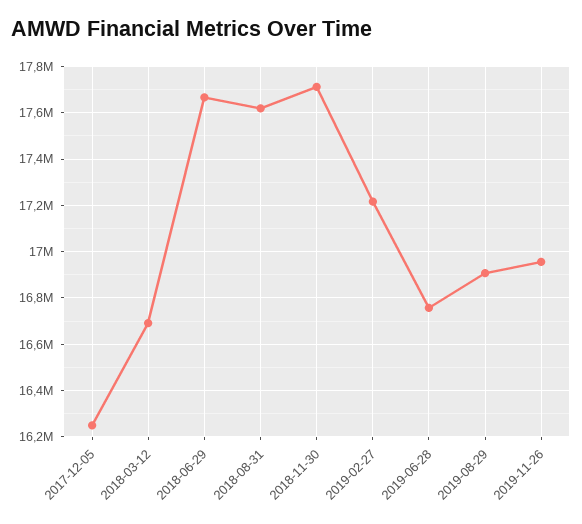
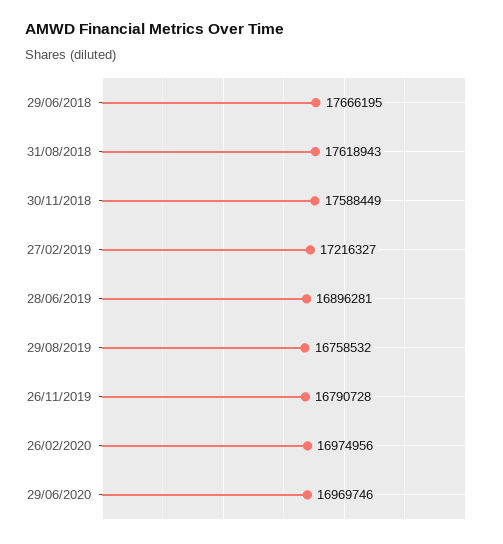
2017-12-05: 16250000 -> none
2018-03-12: 16700000 -> none
2018-11-30: 17700000 -> 17588449
2019-06-28: 16750000 -> 16896281
2019-08-29: 16900000 -> 16758532
2019-11-26: 16950000 -> 16790728
26/02/2020: none -> 16974956
29/06/2020: none -> 16969746

